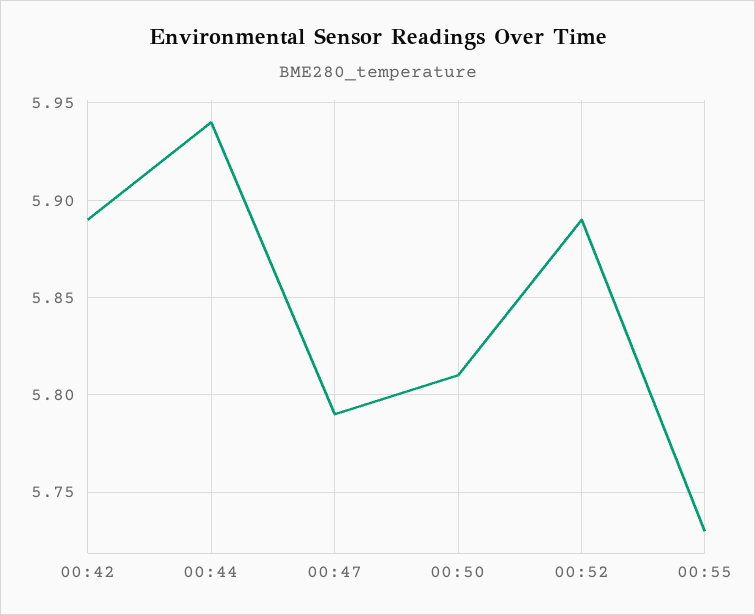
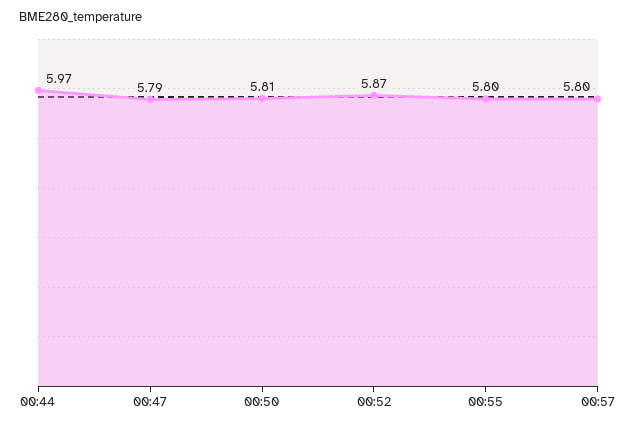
00:42: 5.89 -> none
00:44: 5.94 -> 5.97
00:52: 5.89 -> 5.87
00:55: 5.73 -> 5.8
00:57: none -> 5.8

